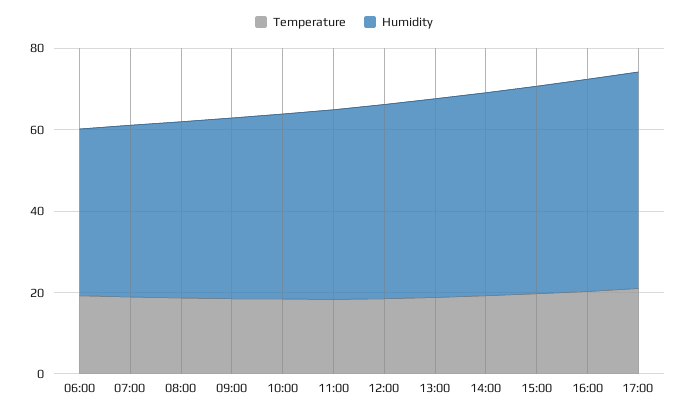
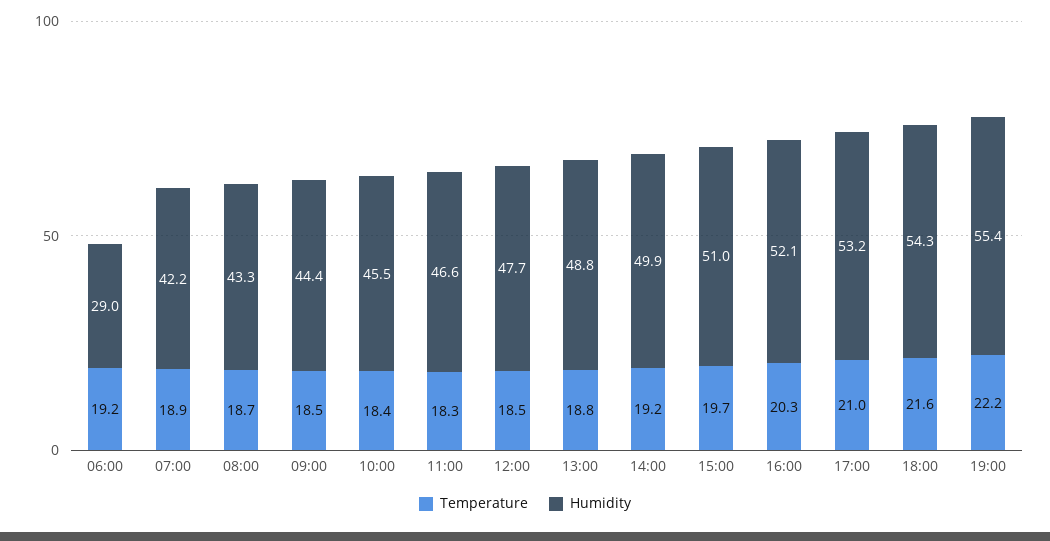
Humidity, 06:00: 40 -> 29
Temperature, 18:00: none -> 21.6
Humidity, 18:00: none -> 54.3
Temperature, 19:00: none -> 22.2
Humidity, 19:00: none -> 55.4

